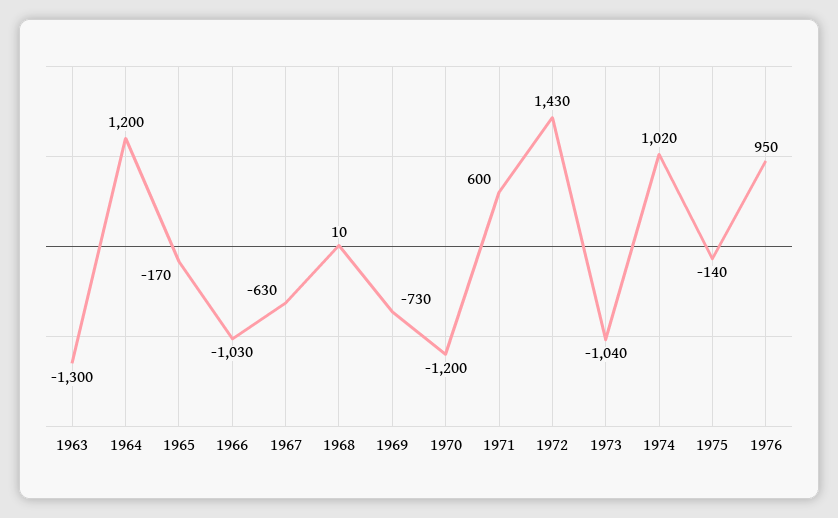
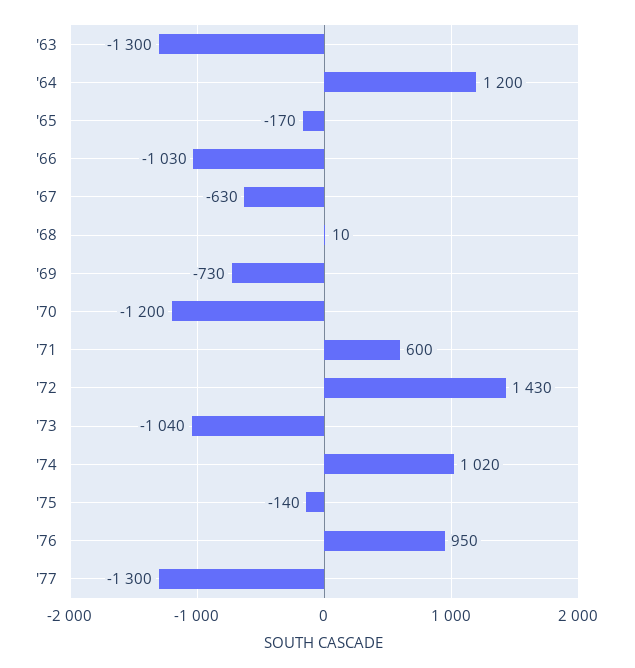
'77: none -> -1300

